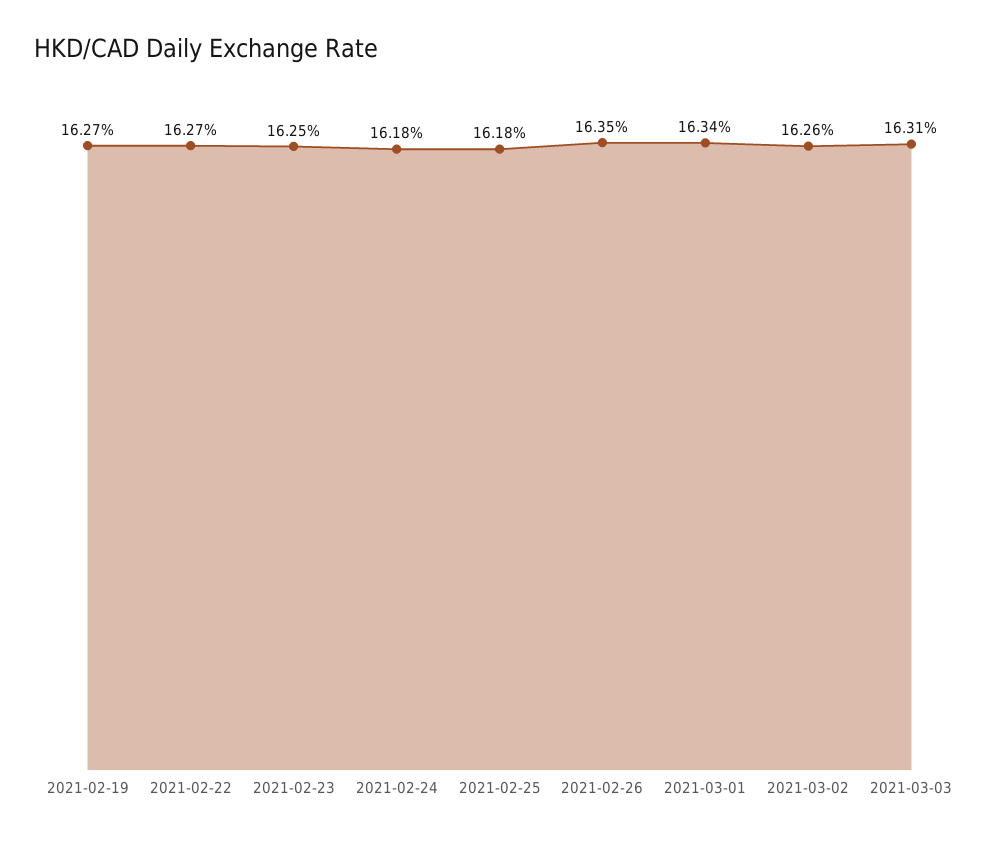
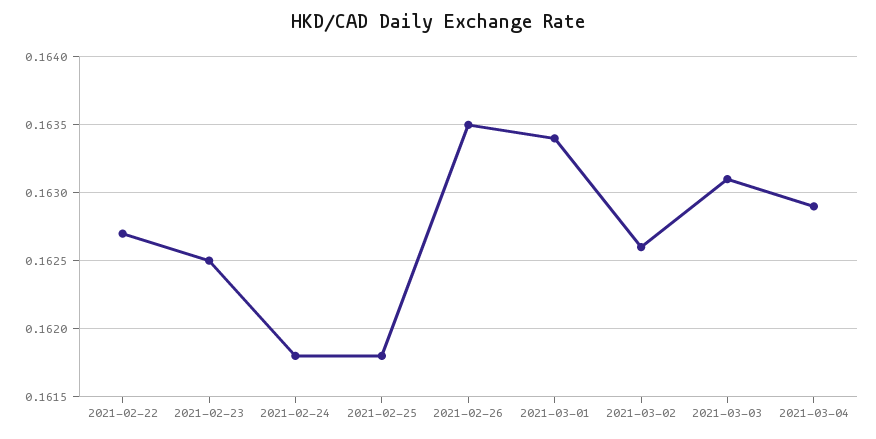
2021-02-19: 0.1627 -> none
2021-03-04: none -> 0.1629

